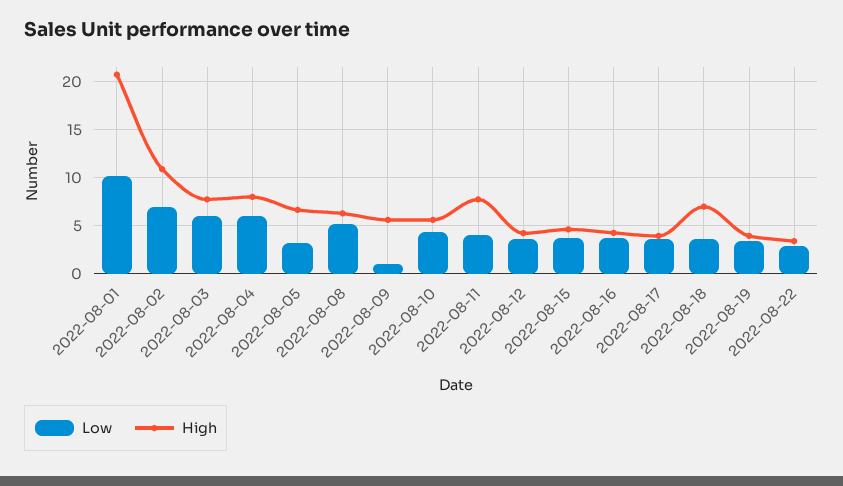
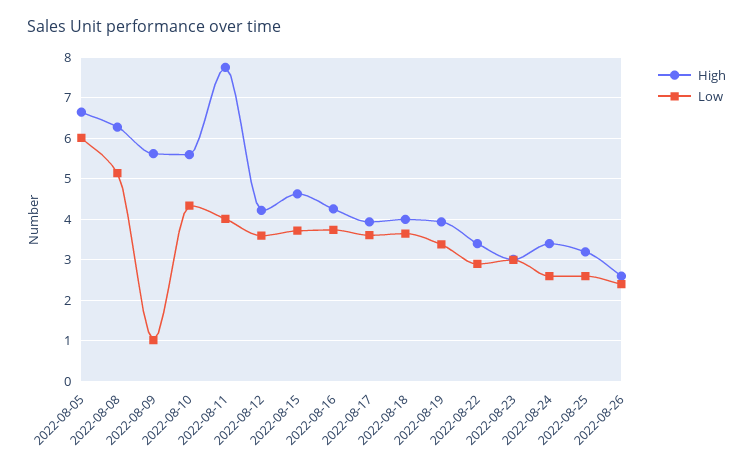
Low, 2022-08-01: 10 -> none
High, 2022-08-01: 21 -> none
Low, 2022-08-02: 7 -> none
High, 2022-08-02: 11 -> none
Low, 2022-08-03: 6 -> none
High, 2022-08-03: 8 -> none
Low, 2022-08-04: 6 -> none
High, 2022-08-04: 8 -> none
Low, 2022-08-05: 3 -> 6
High, 2022-08-18: 7 -> 4
High, 2022-08-23: none -> 3
Low, 2022-08-23: none -> 3
High, 2022-08-24: none -> 3.4
Low, 2022-08-24: none -> 2.6
High, 2022-08-25: none -> 3.2
Low, 2022-08-25: none -> 2.6
High, 2022-08-26: none -> 2.6
Low, 2022-08-26: none -> 2.4

